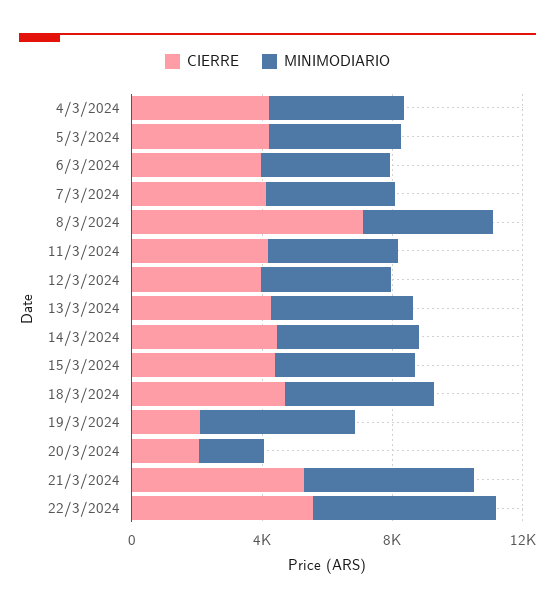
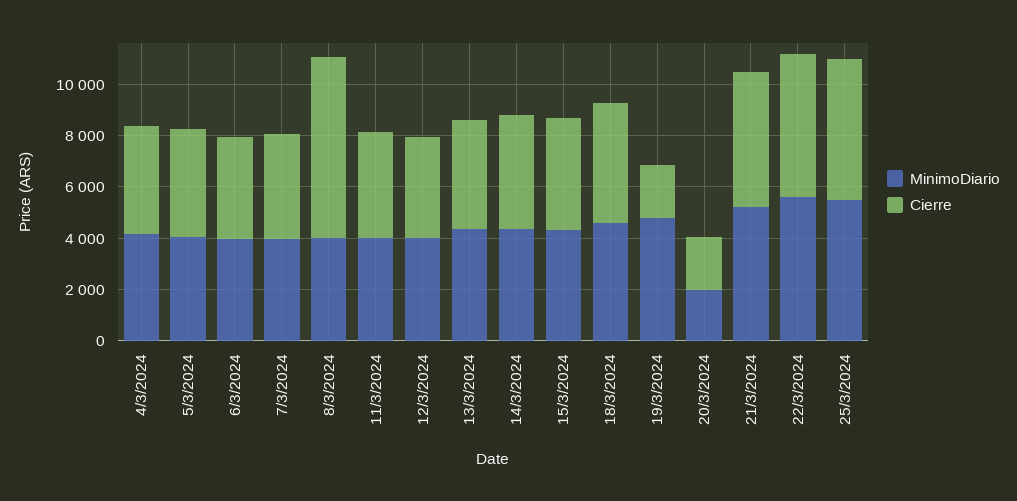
MINIMODIARIO, 25/3/2024: none -> 5500
CIERRE, 25/3/2024: none -> 5500

